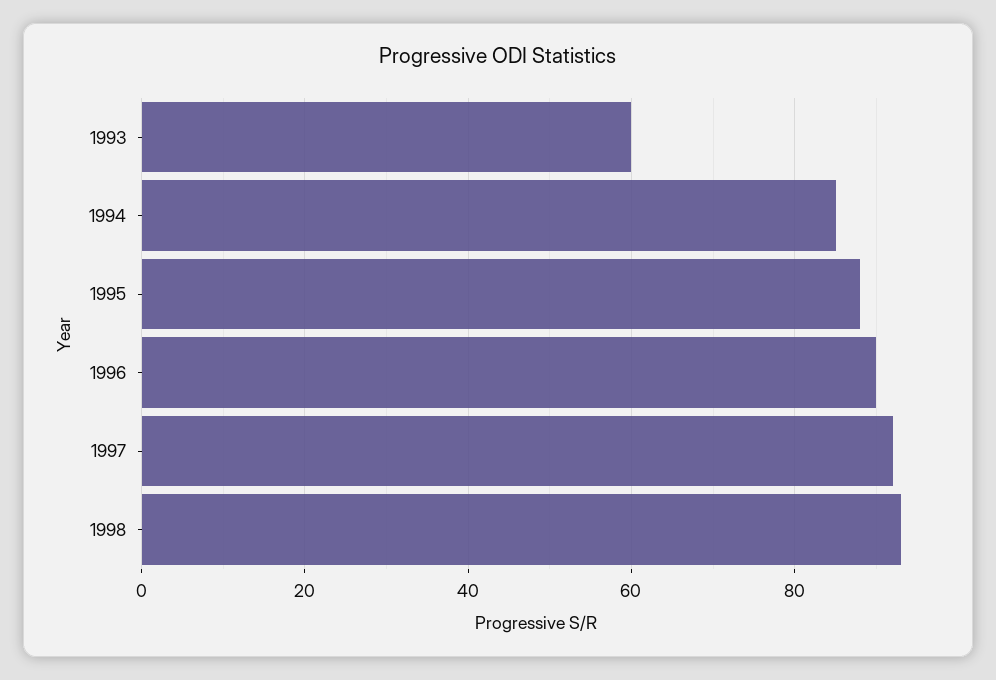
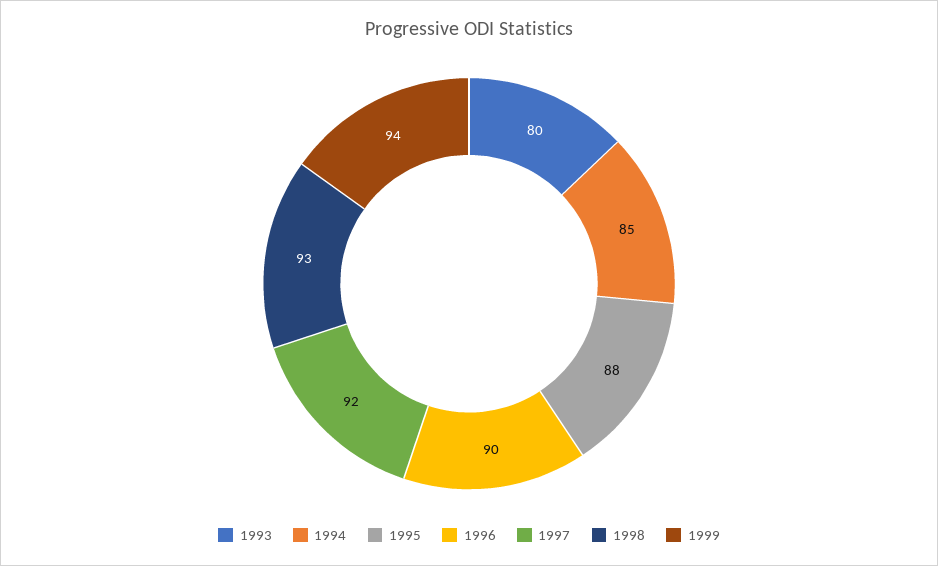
1993: 60 -> 80
1999: none -> 94

